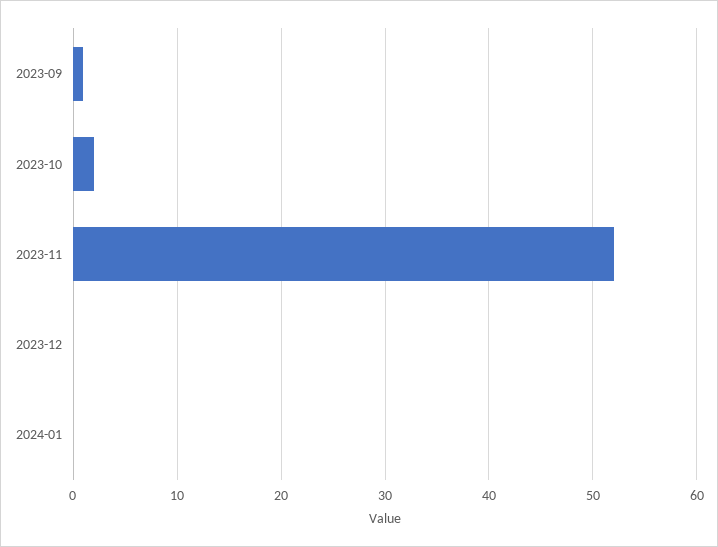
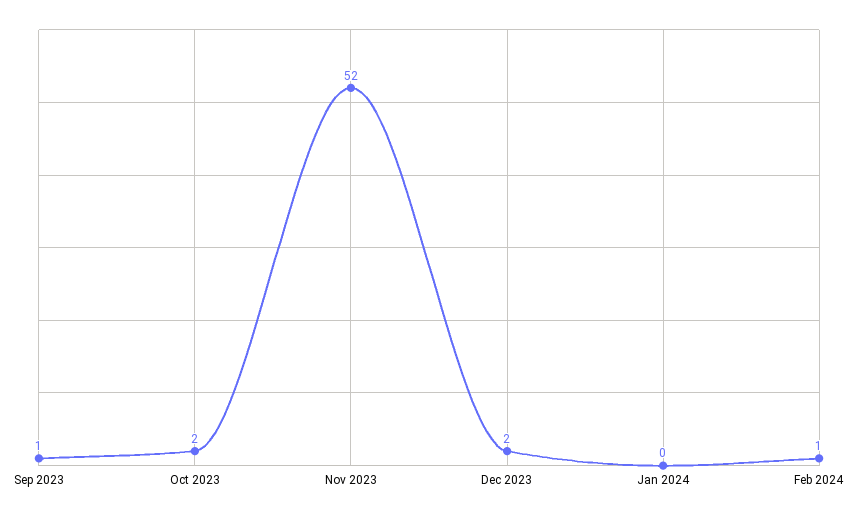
2023-12: 0 -> 2
Feb 2024: none -> 1

